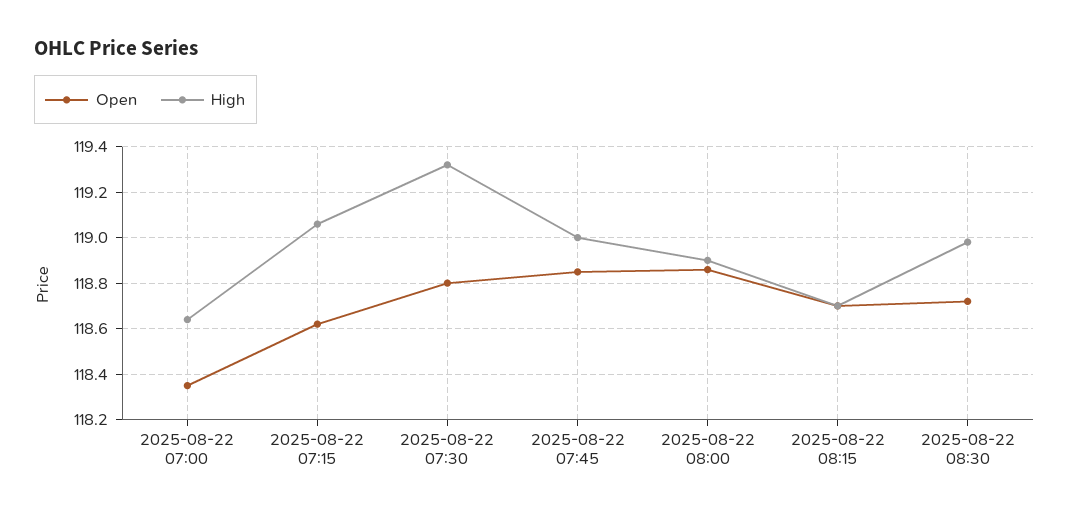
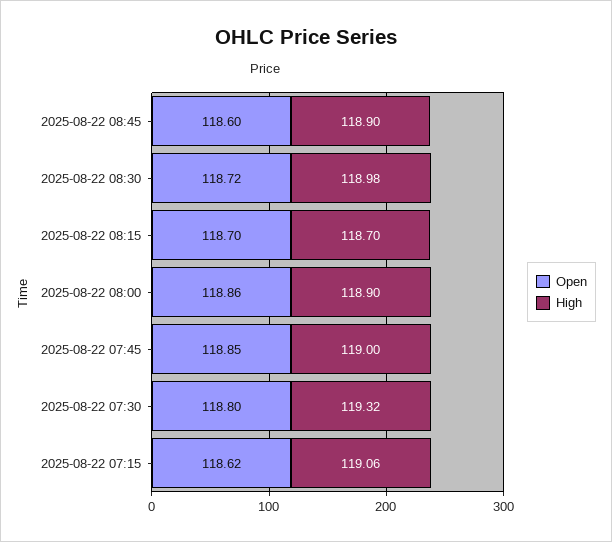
Open, 2025-08-22 07:00: 118.35 -> none
High, 2025-08-22 07:00: 118.65 -> none
Open, 2025-08-22 08:45: none -> 118.6
High, 2025-08-22 08:45: none -> 118.9

